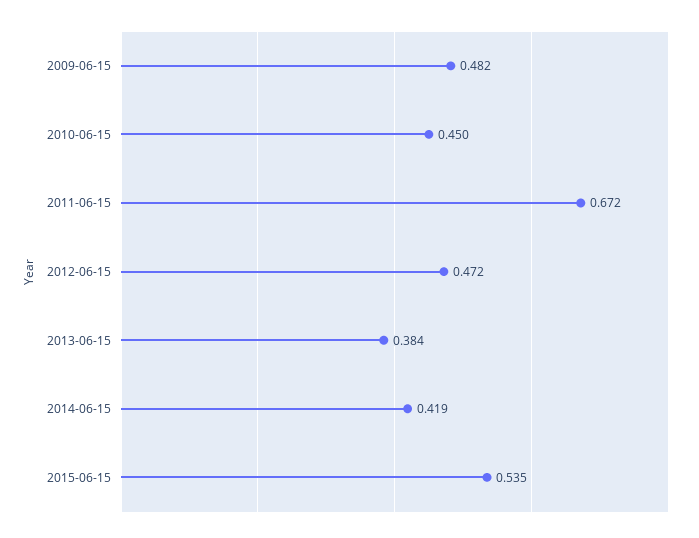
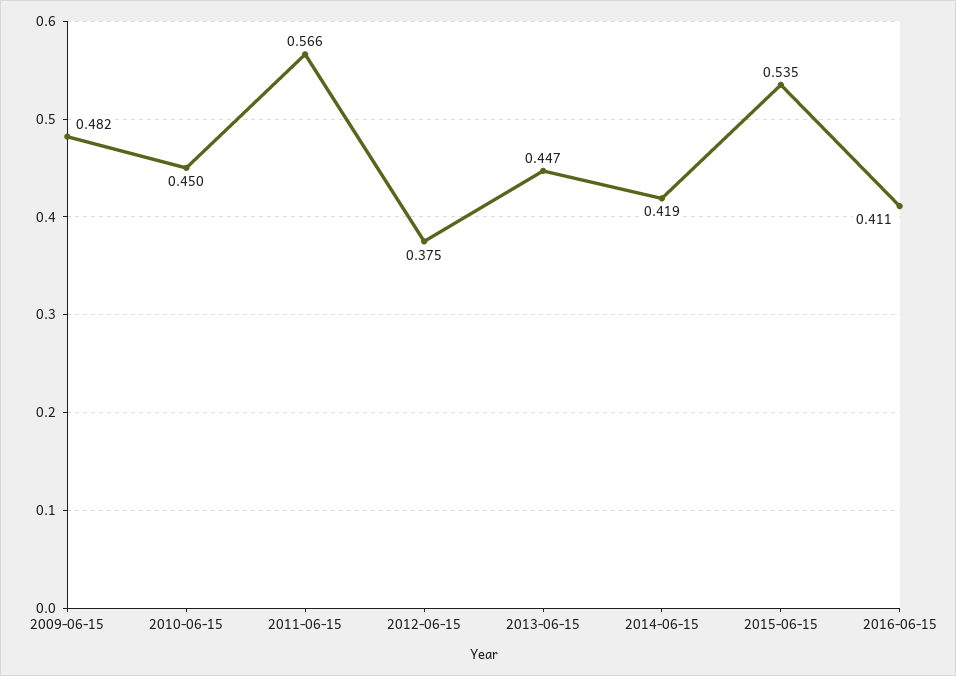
2011-06-15: 0.672 -> 0.566
2012-06-15: 0.472 -> 0.375
2013-06-15: 0.384 -> 0.447
2016-06-15: none -> 0.411

